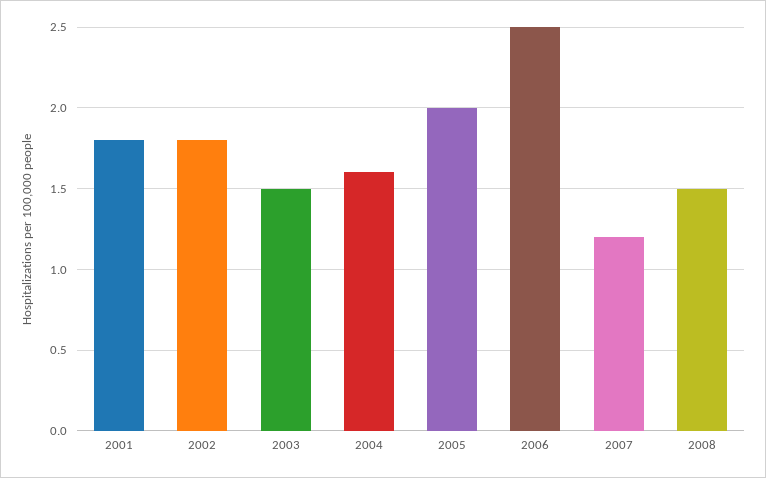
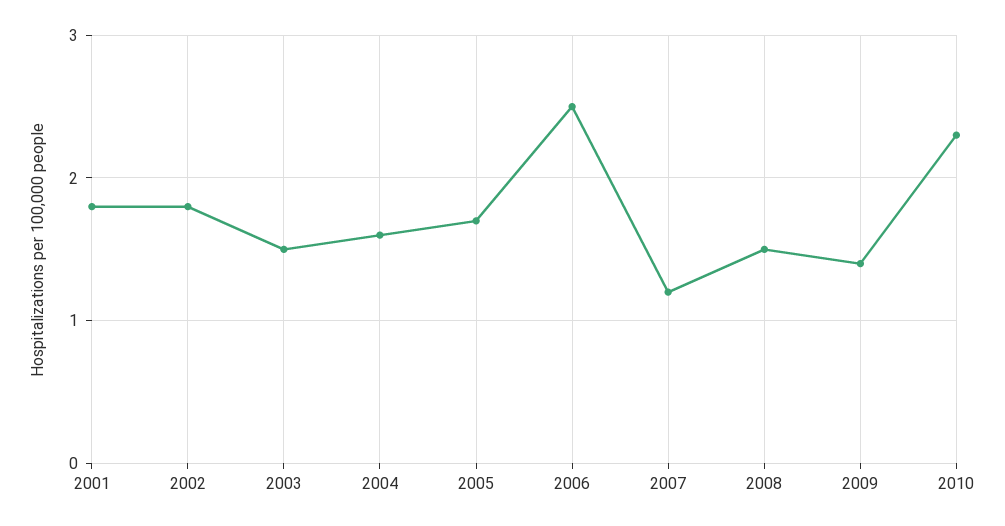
2005: 2 -> 1.7
2009: none -> 1.4
2010: none -> 2.3

